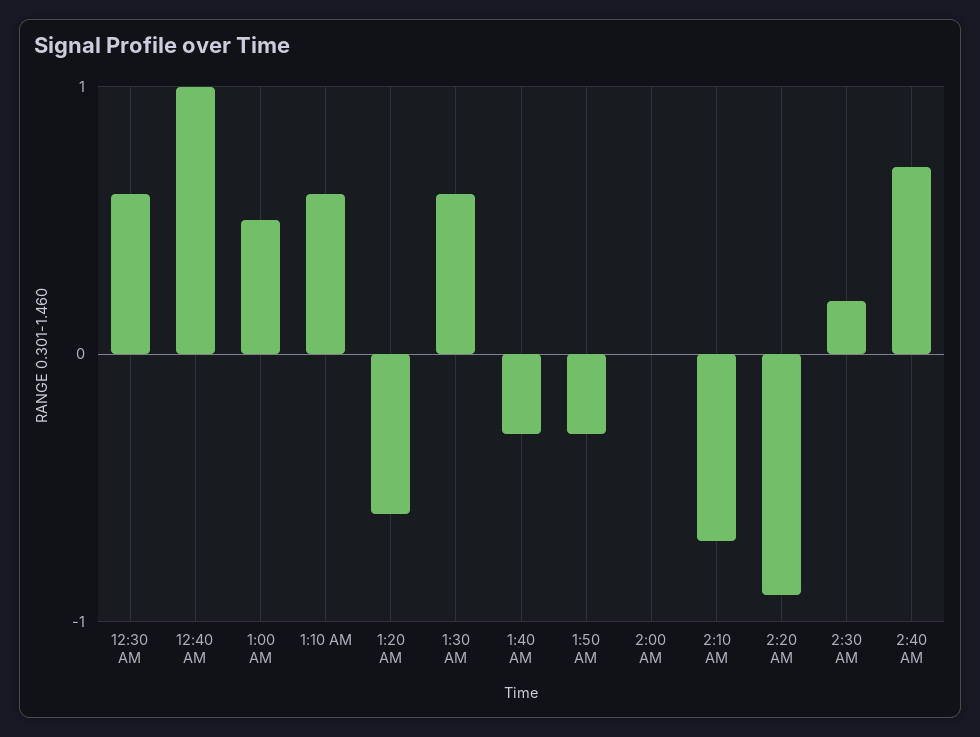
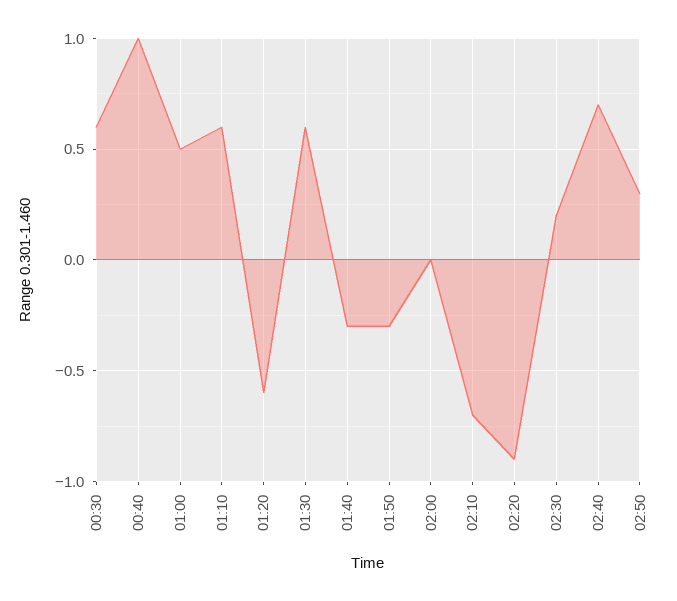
02:50: none -> 0.3

